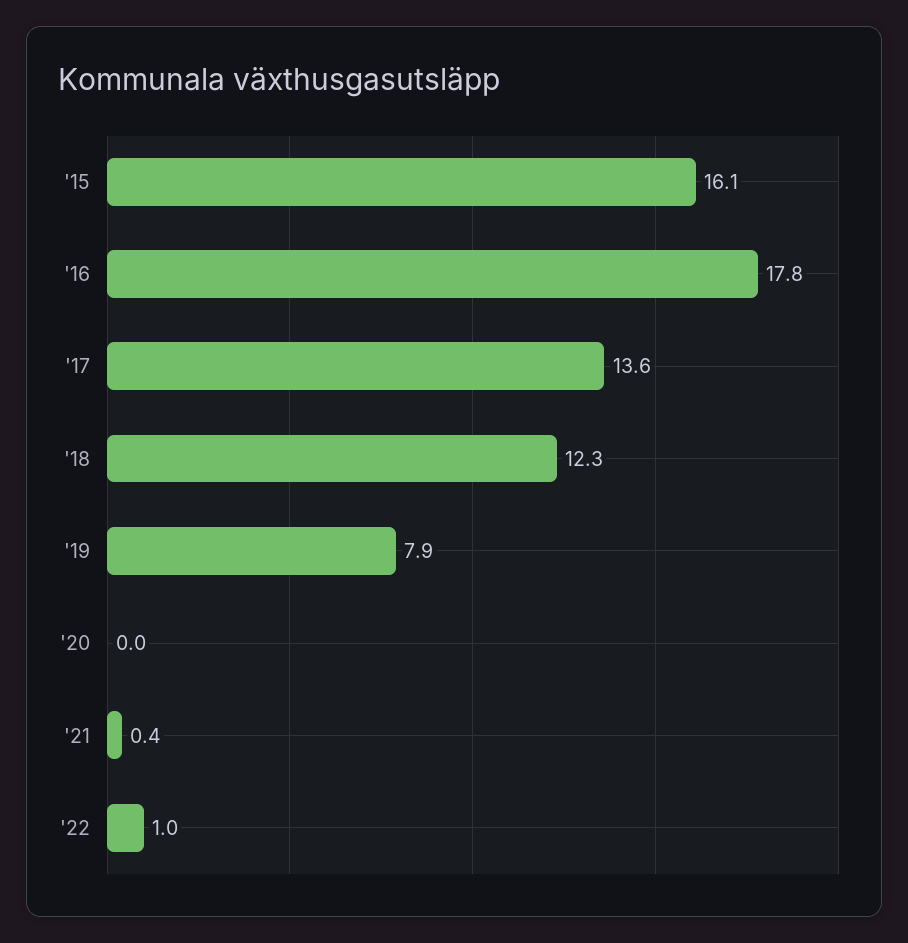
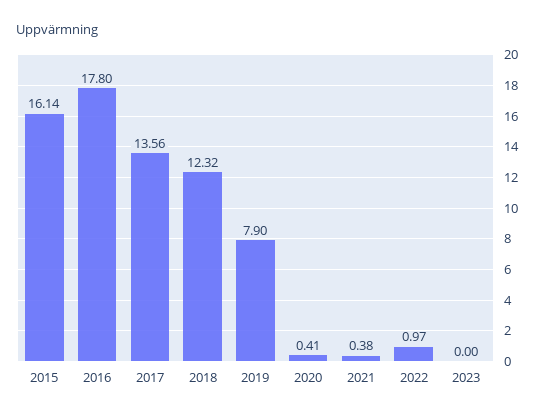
'20: 0 -> 0.41
2023: none -> 0

